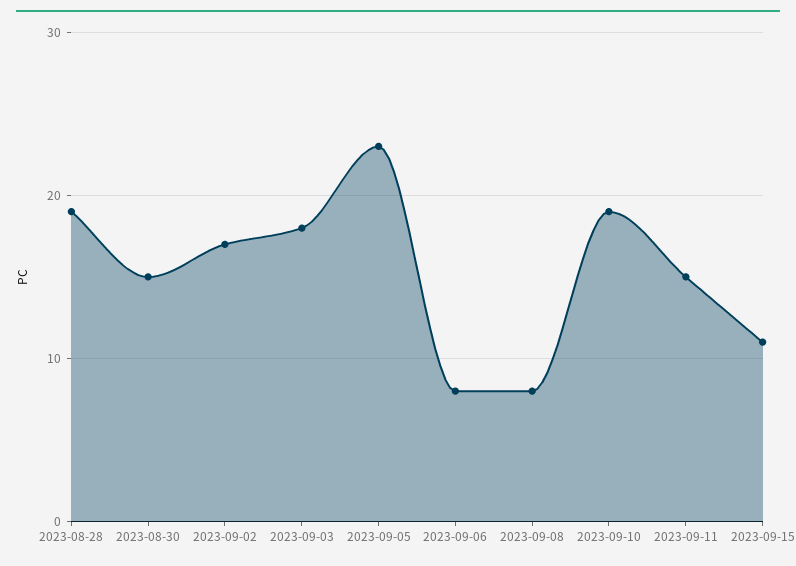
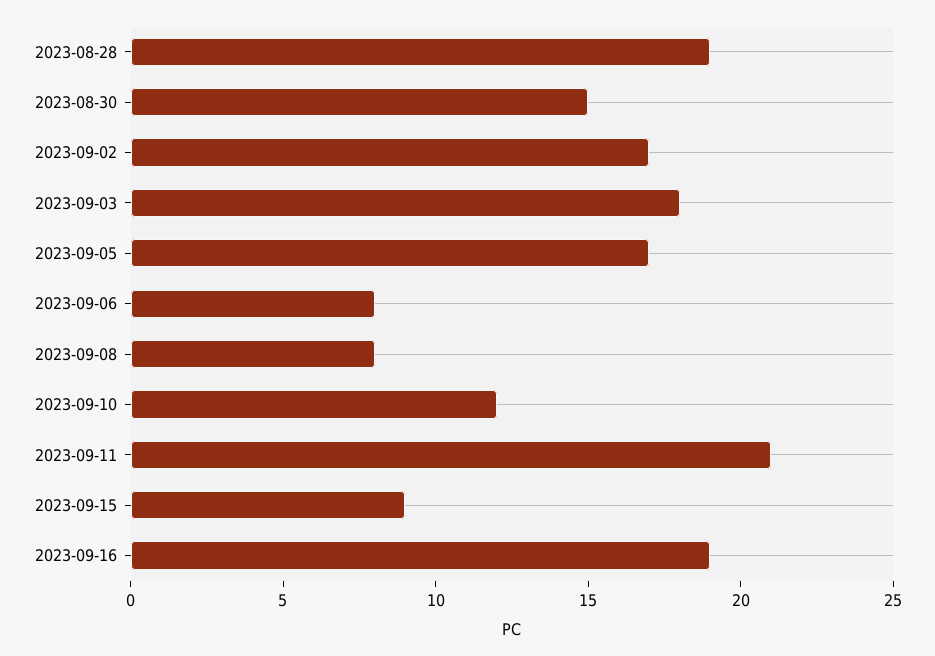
2023-09-05: 23 -> 17
2023-09-10: 19 -> 12
2023-09-11: 15 -> 21
2023-09-15: 11 -> 9
2023-09-16: none -> 19

